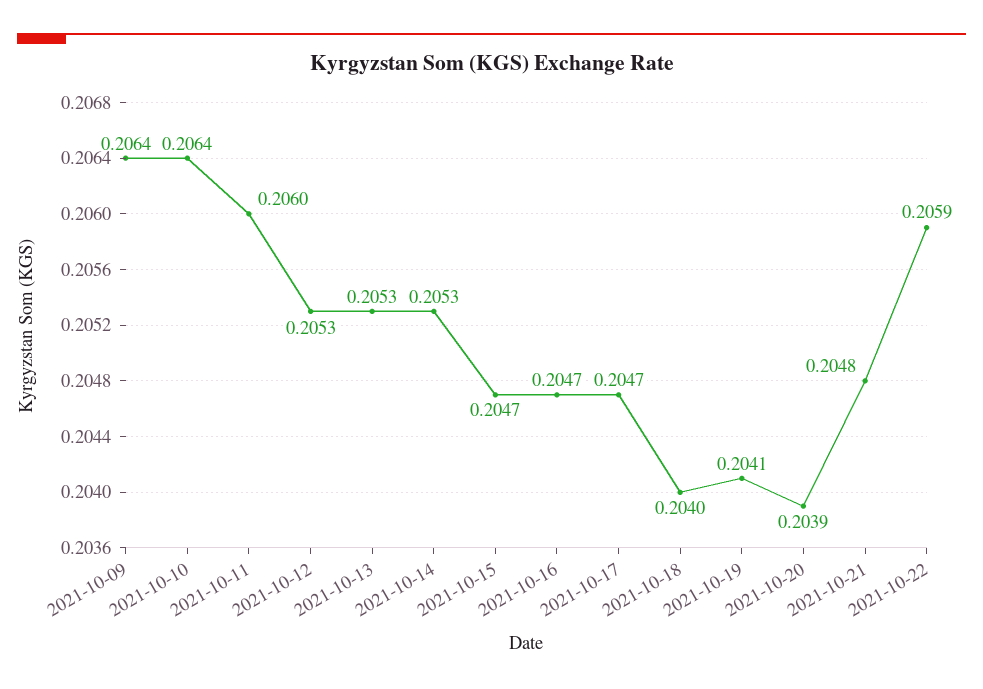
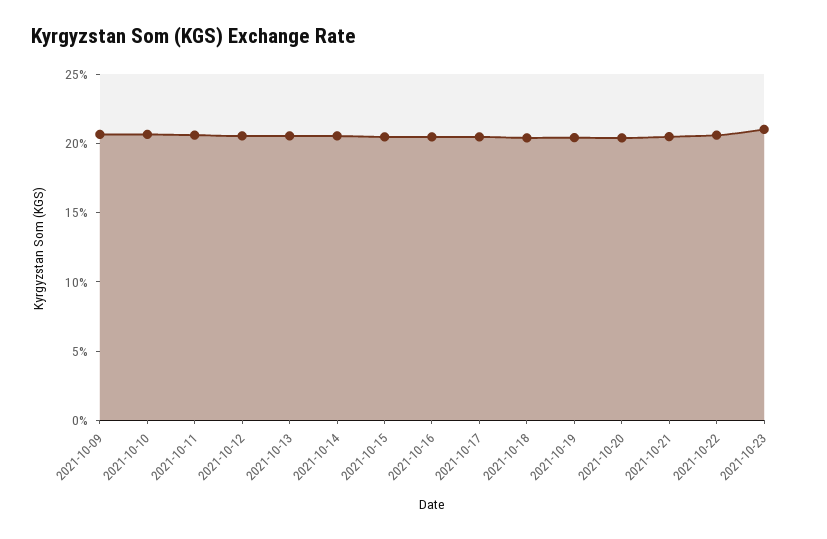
2021-10-23: none -> 0.21

